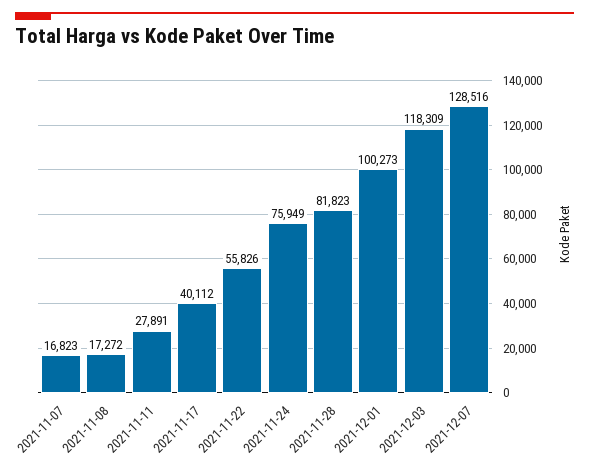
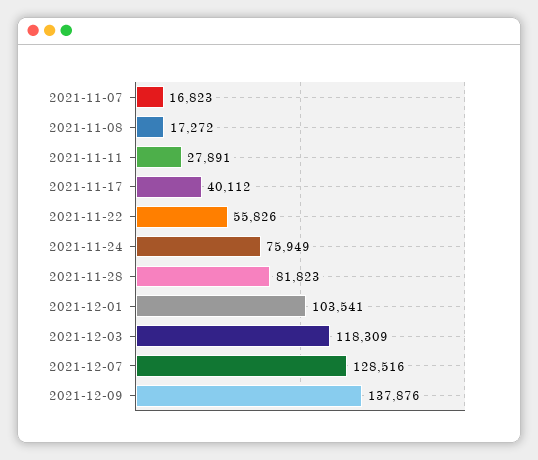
2021-12-01: 100273 -> 103541
2021-12-09: none -> 137876

